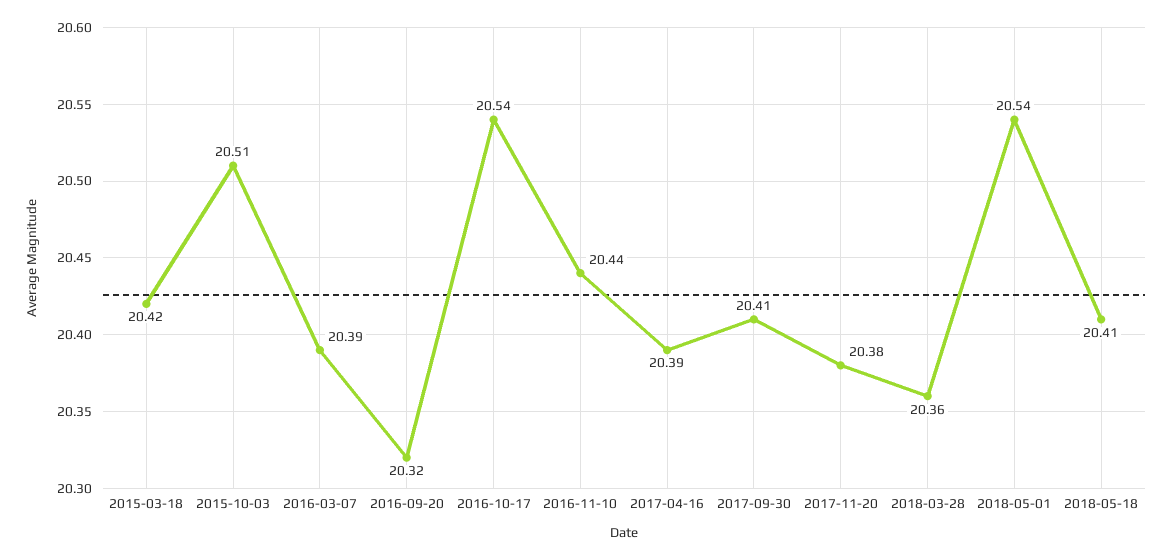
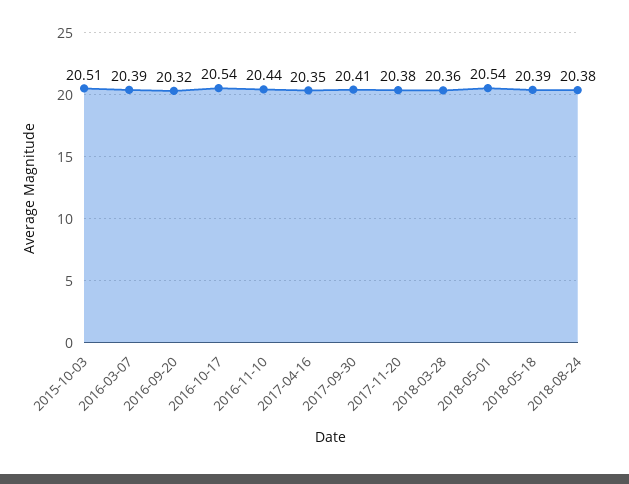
2015-03-18: 20.42 -> none
2017-04-16: 20.39 -> 20.35
2018-05-18: 20.41 -> 20.39
2018-08-24: none -> 20.38

